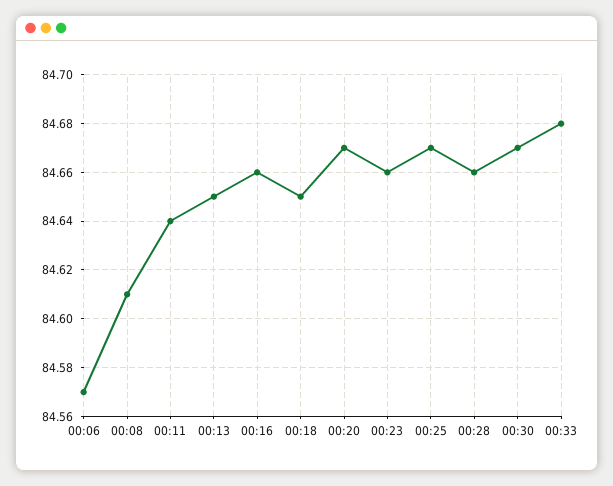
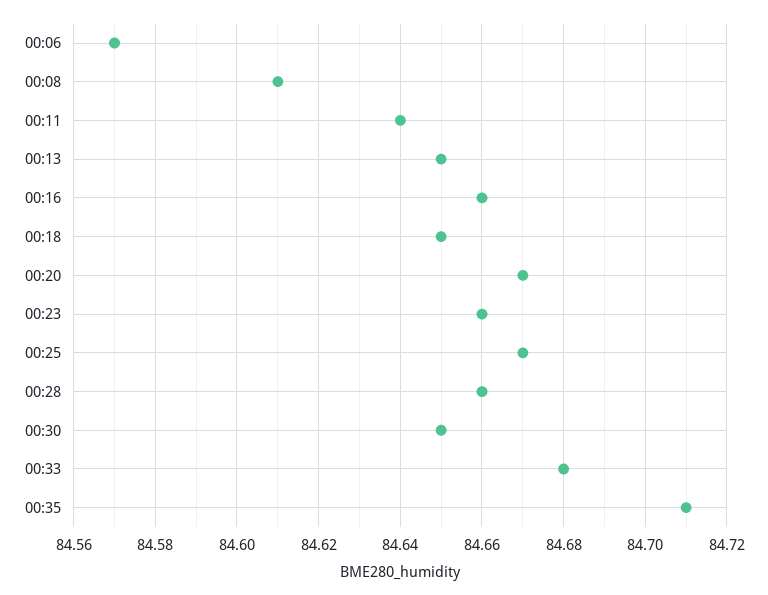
00:30: 84.67 -> 84.65
00:35: none -> 84.71

